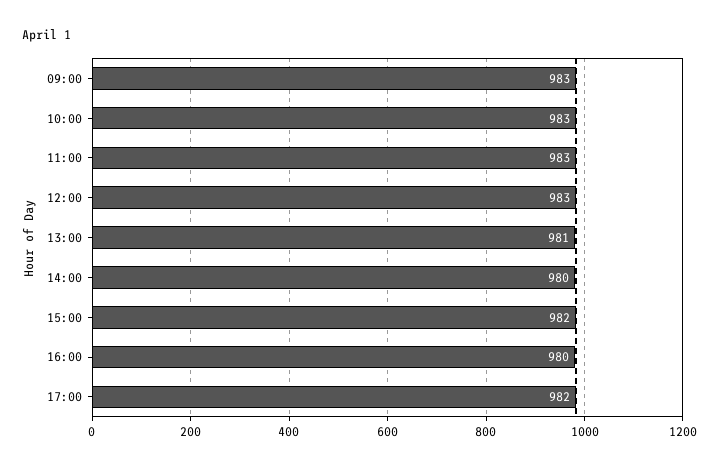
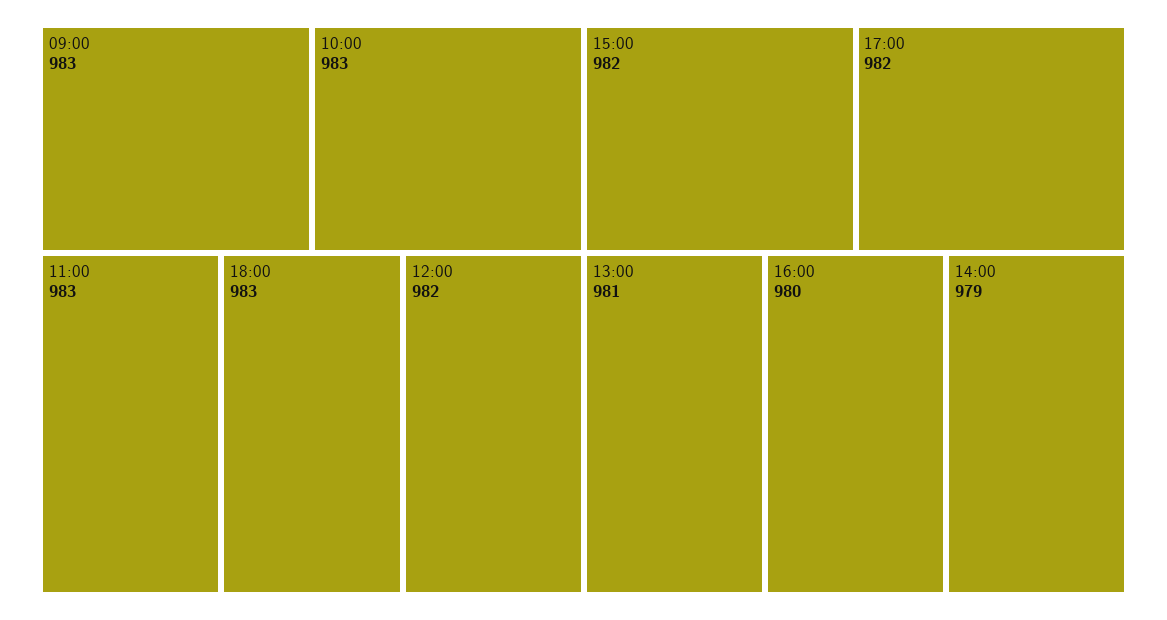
12:00: 983 -> 982
14:00: 980 -> 979
18:00: none -> 983

